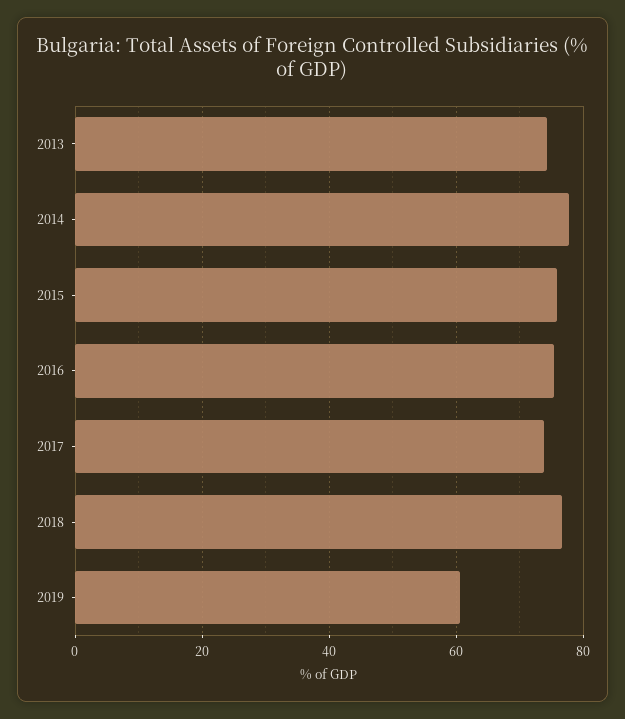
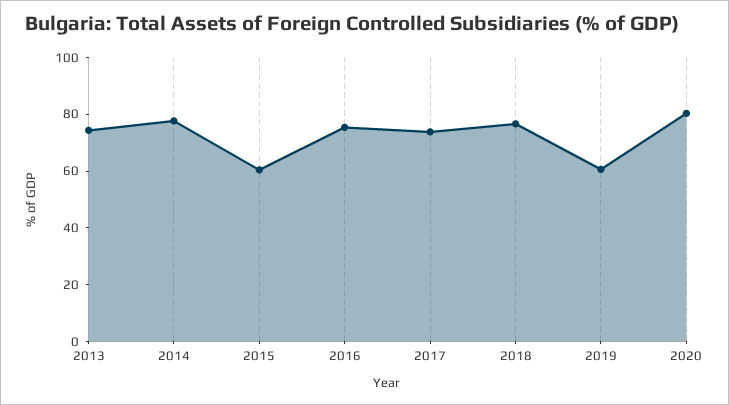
2015: 76 -> 60
2020: none -> 80

